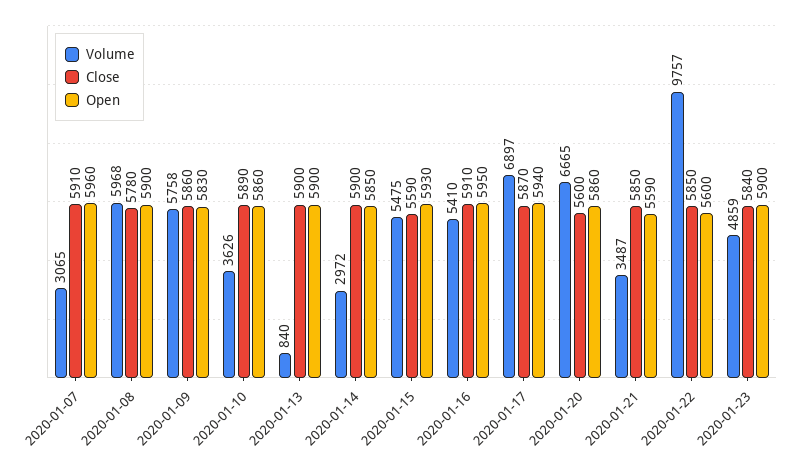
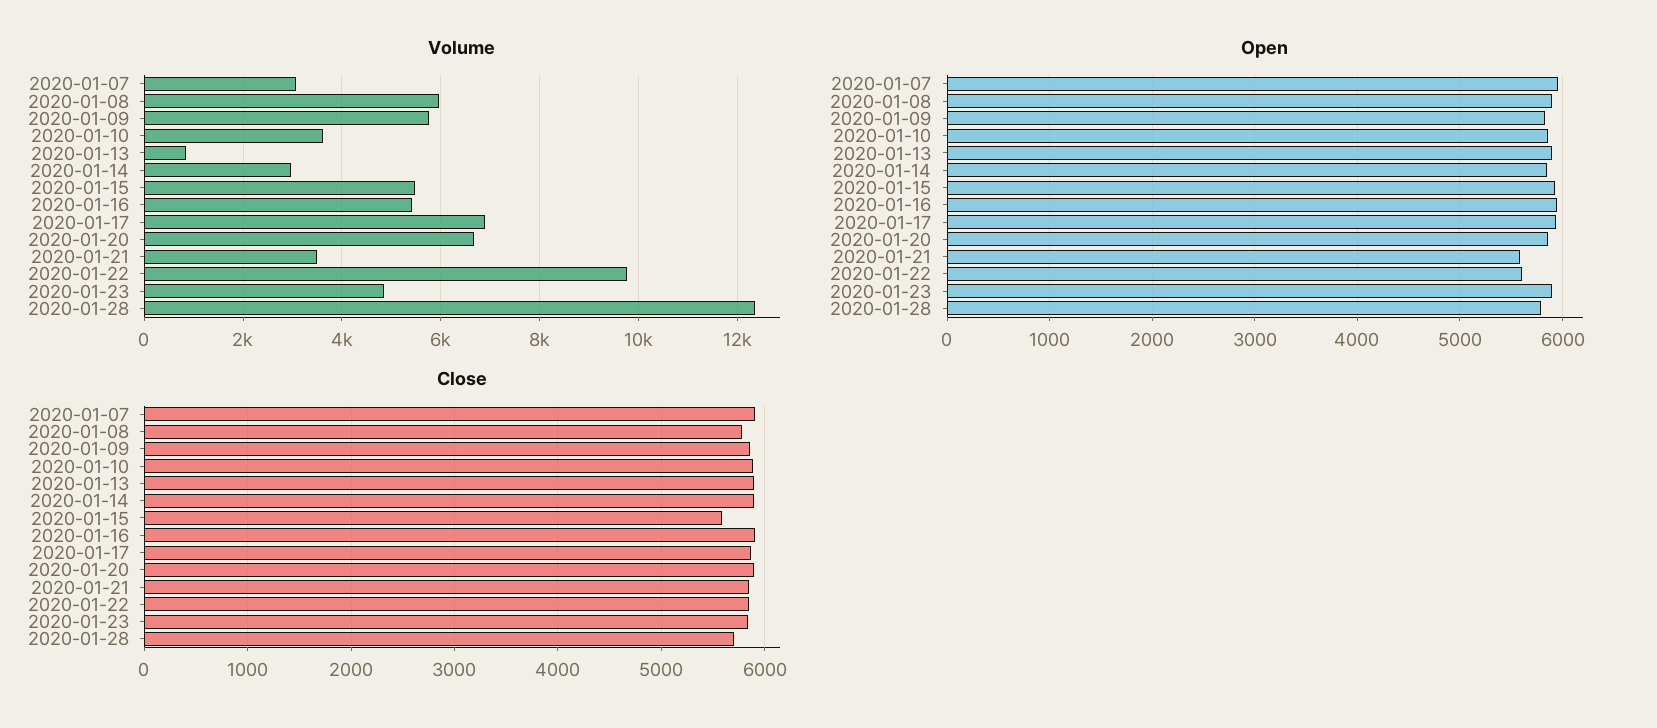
Close, 2020-01-20: 5600 -> 5900
Volume, 2020-01-28: none -> 12400
Open, 2020-01-28: none -> 5800
Close, 2020-01-28: none -> 5700

